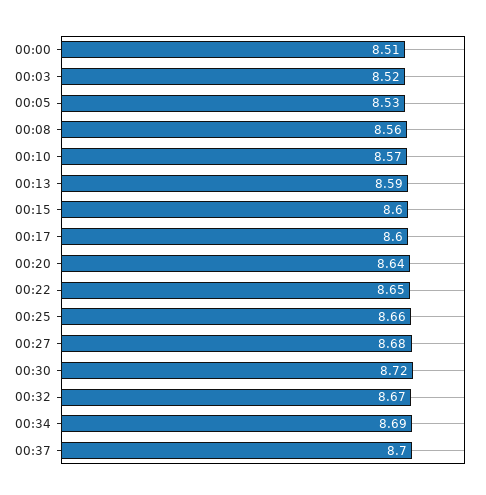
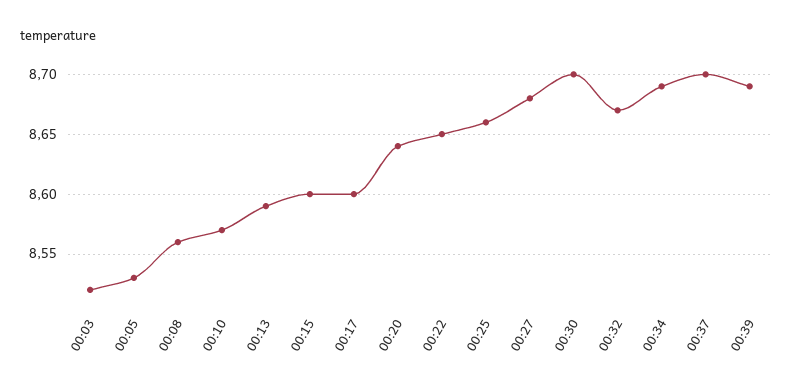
00:00: 8.51 -> none
00:30: 8.72 -> 8.7
00:39: none -> 8.69

